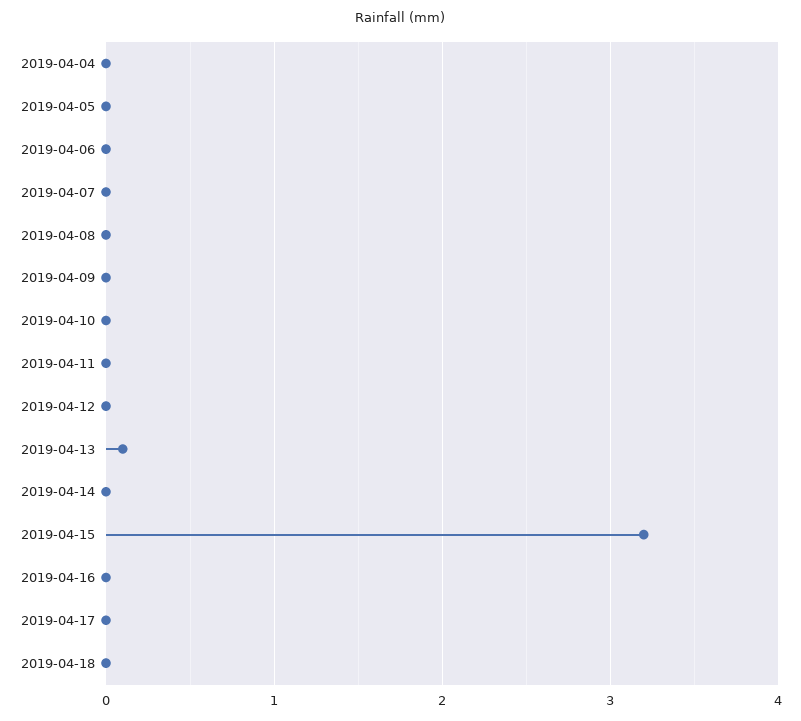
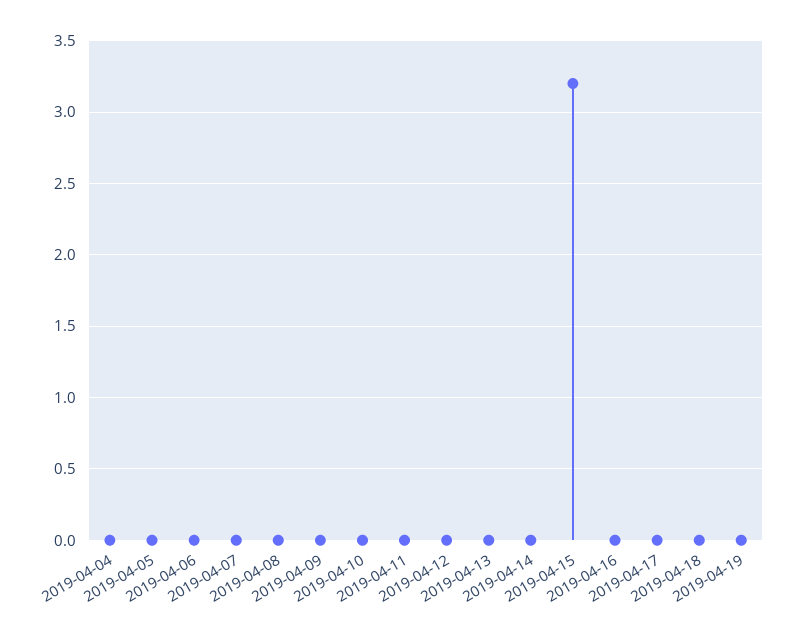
2019-04-13: 0.1 -> 0
2019-04-19: none -> 0

